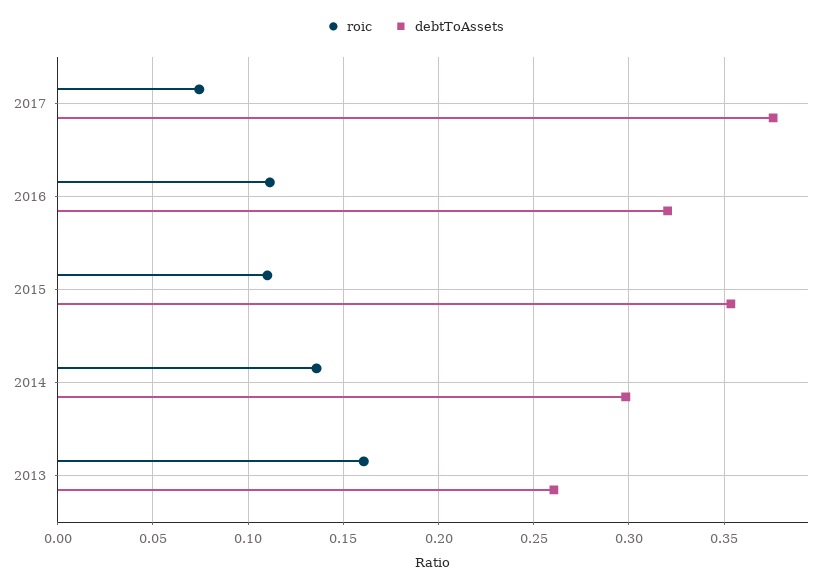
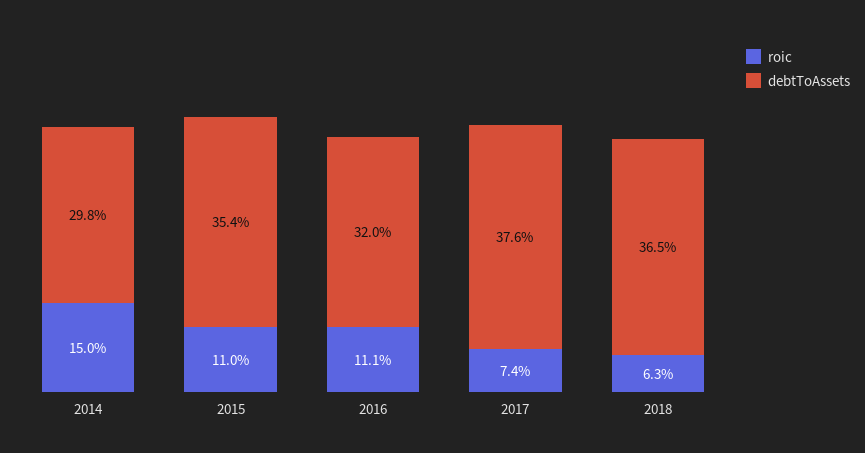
roic, 2014: 0.135 -> 0.15
roic, 2013: 0.16 -> none
debtToAssets, 2013: 0.26 -> none
roic, 2018: none -> 0.063
debtToAssets, 2018: none -> 0.365

